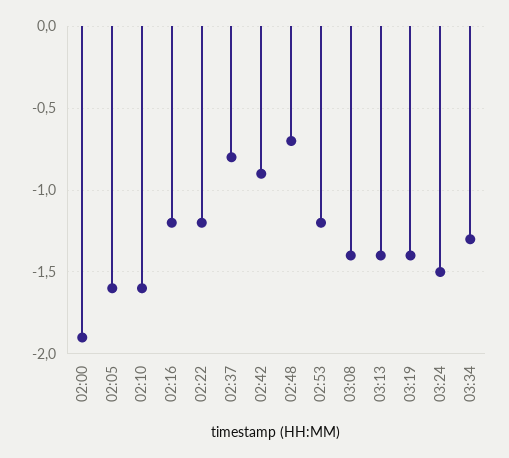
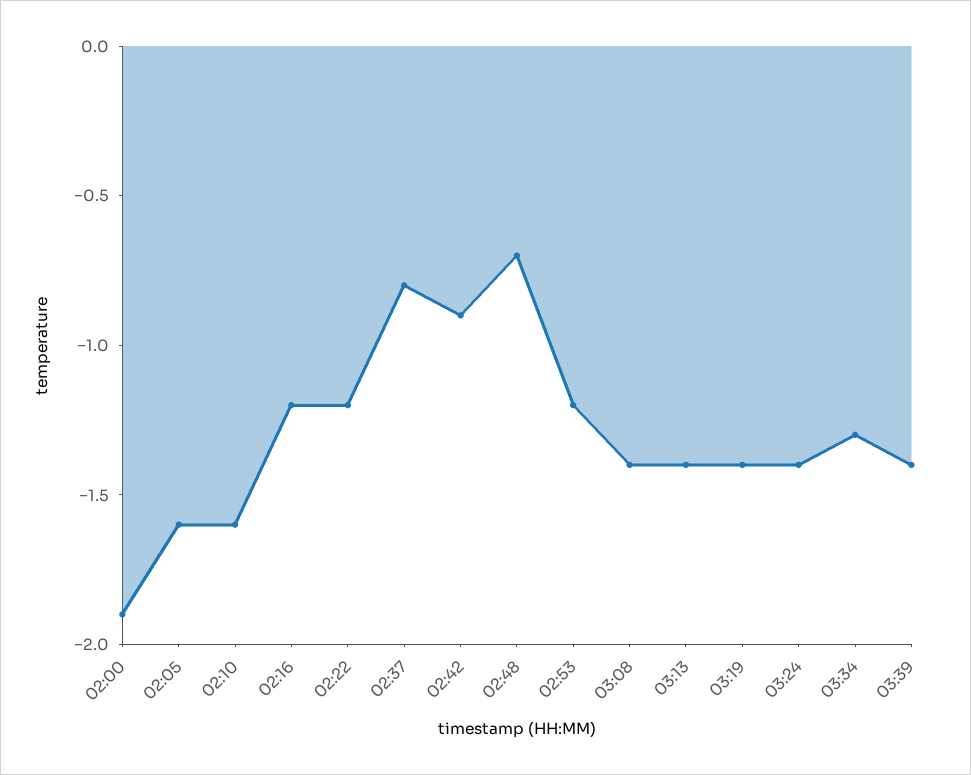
03:24: -1.5 -> -1.4
03:39: none -> -1.4

